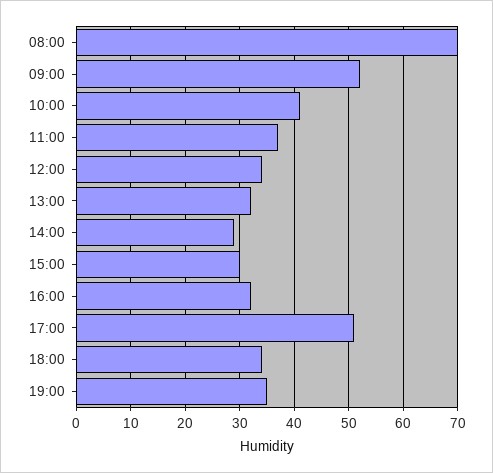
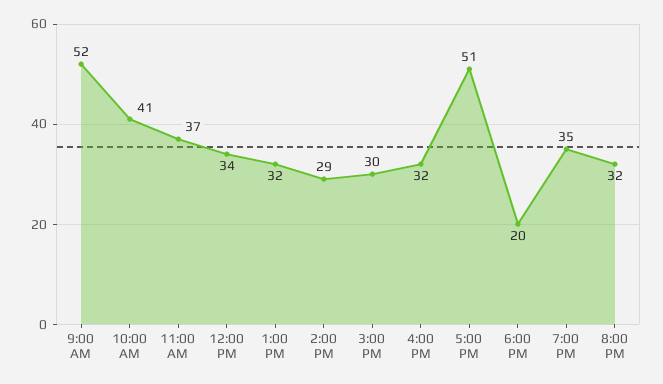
08:00: 70 -> none
18:00: 35 -> 20
8:00 PM: none -> 32

